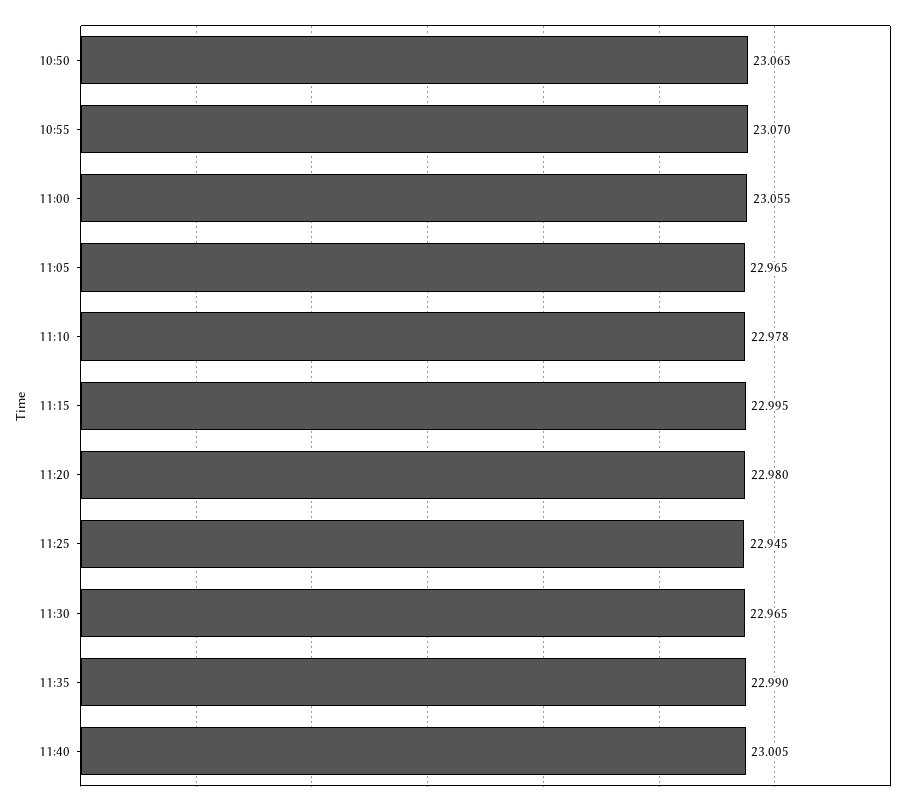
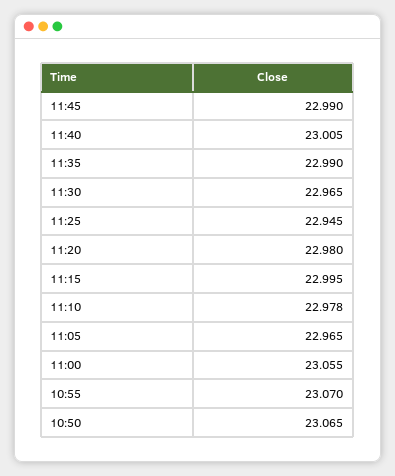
11:45: none -> 22.99

